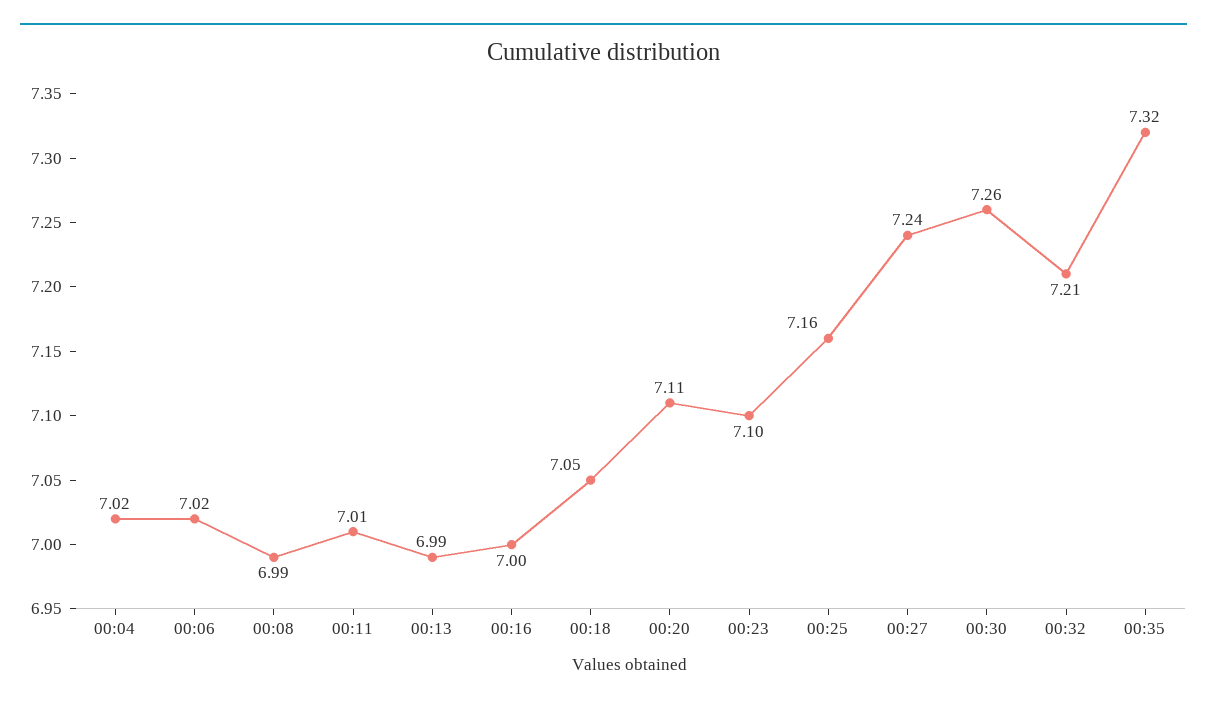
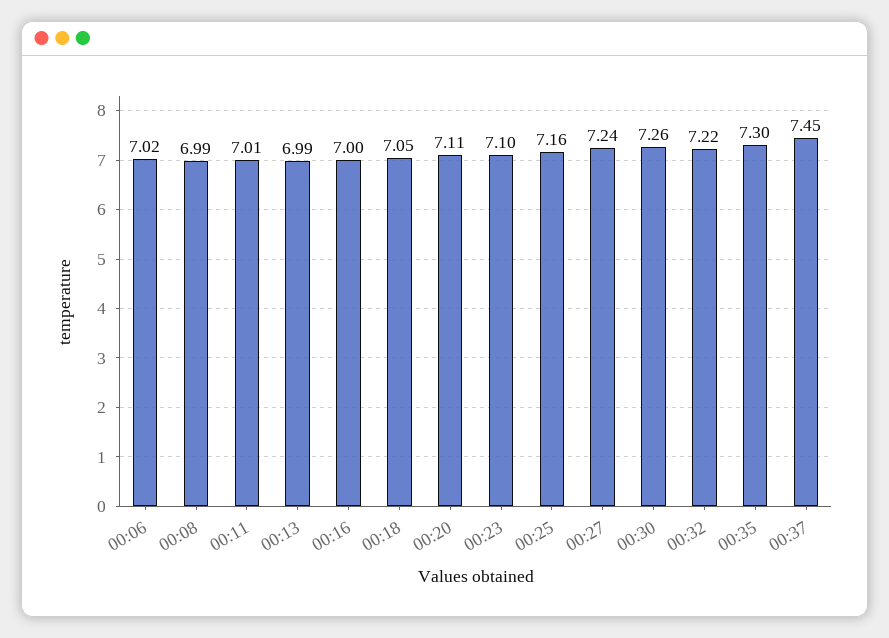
00:04: 7.02 -> none
00:32: 7.21 -> 7.22
00:35: 7.32 -> 7.3
00:37: none -> 7.45

